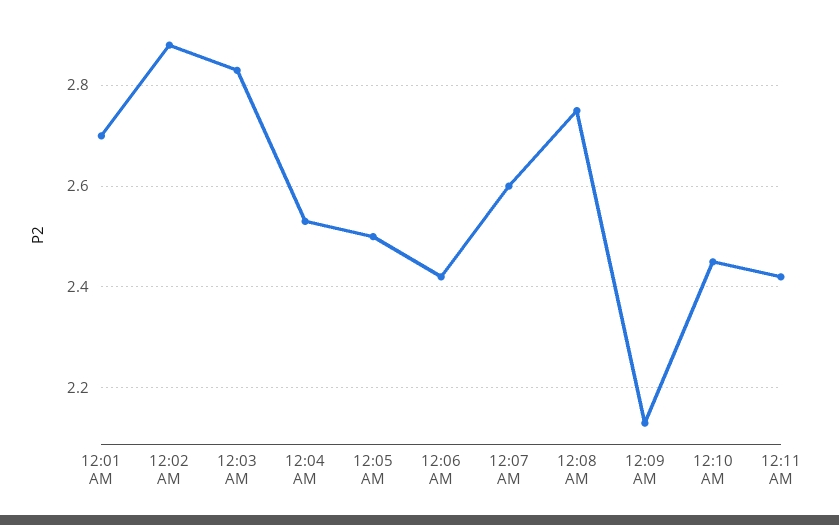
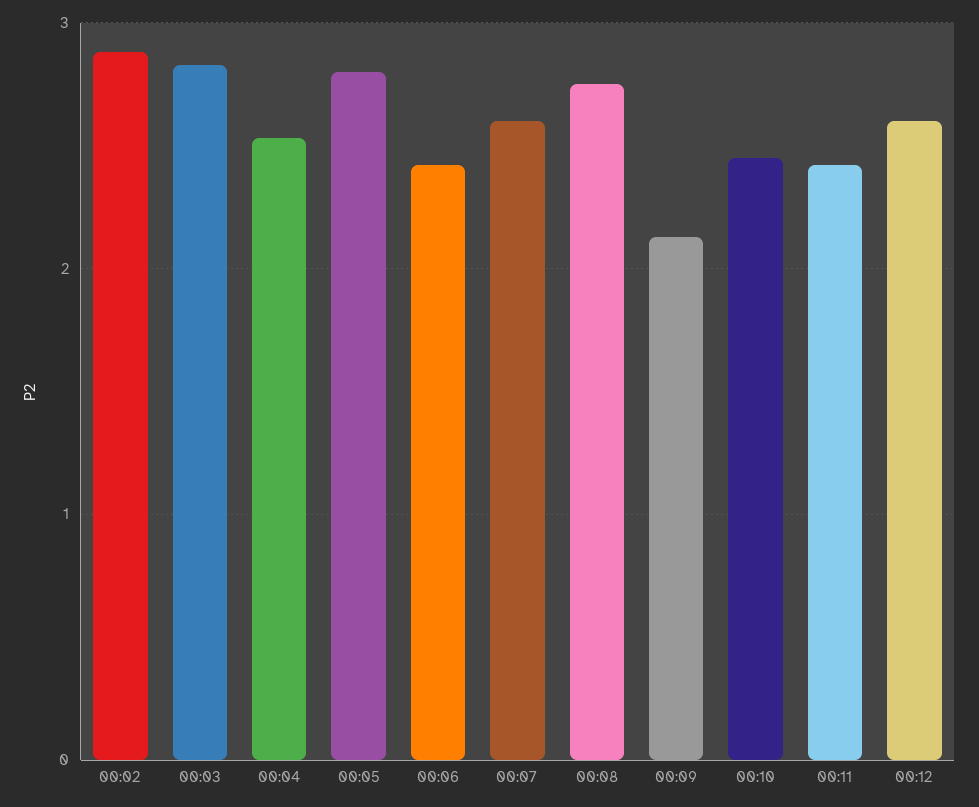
12:01 AM: 2.7 -> none
12:05 AM: 2.5 -> 2.8
00:12: none -> 2.6

